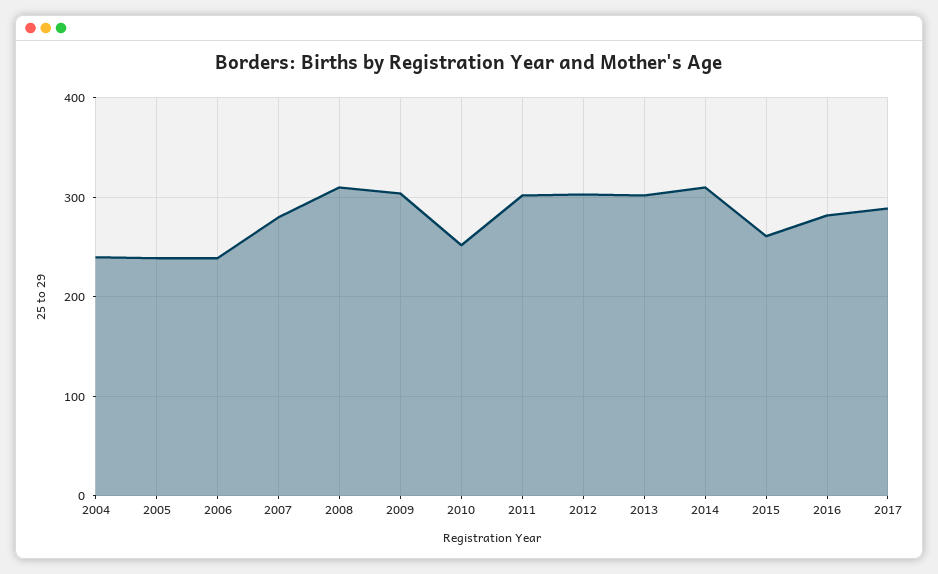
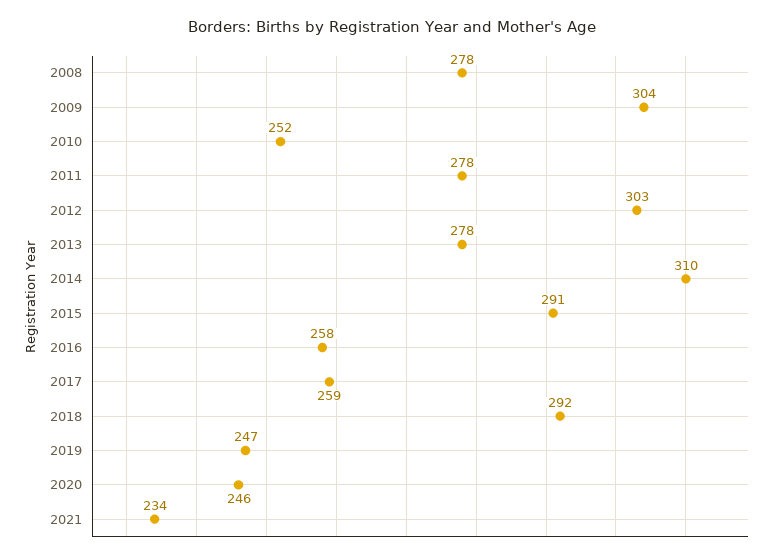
2004: 240 -> none
2005: 240 -> none
2006: 240 -> none
2007: 280 -> none
2008: 310 -> 278
2011: 300 -> 278
2013: 300 -> 278
2015: 260 -> 291
2016: 280 -> 258
2017: 290 -> 259
2018: none -> 292
2019: none -> 247
2020: none -> 246
2021: none -> 234

